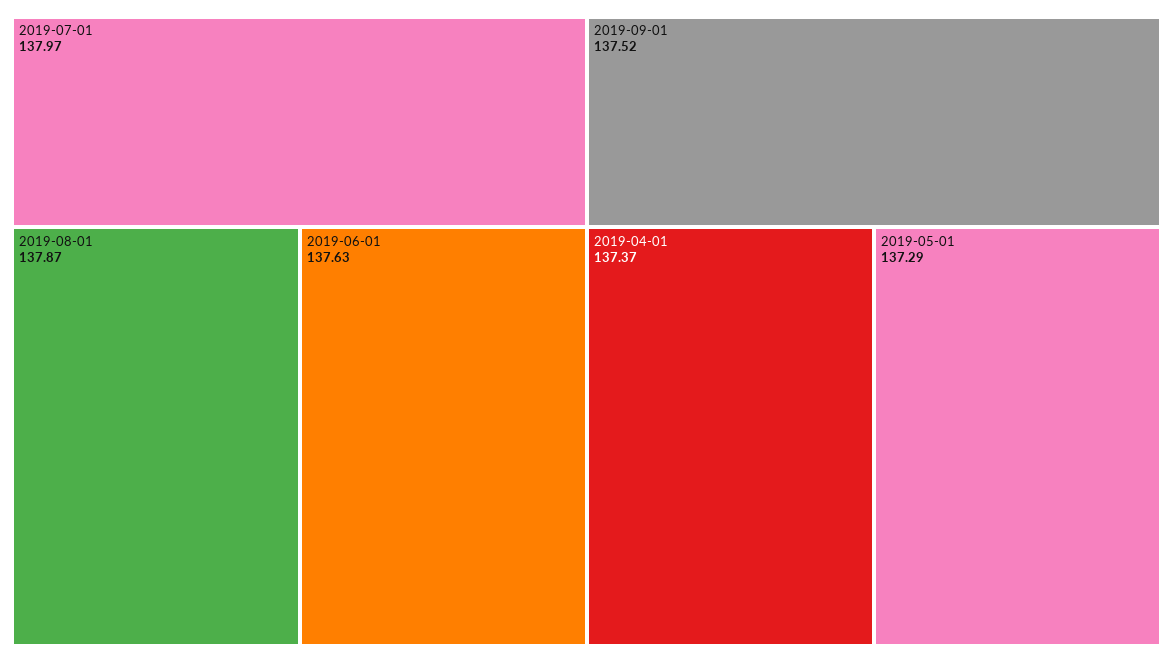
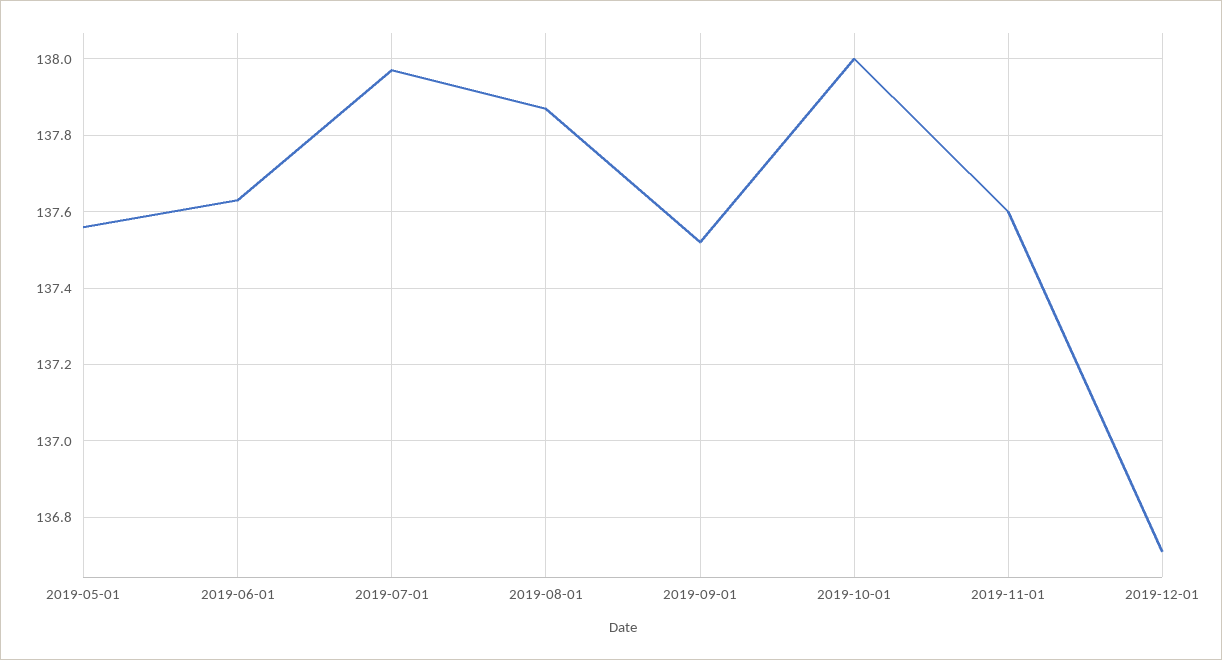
2019-04-01: 137.37 -> none
2019-05-01: 137.29 -> 137.55
2019-10-01: none -> 138
2019-11-01: none -> 137.6
2019-12-01: none -> 136.7

